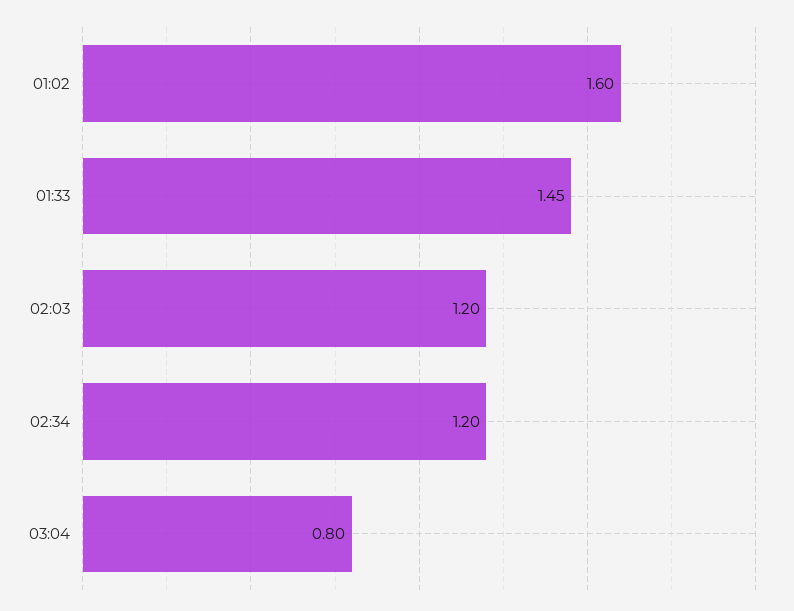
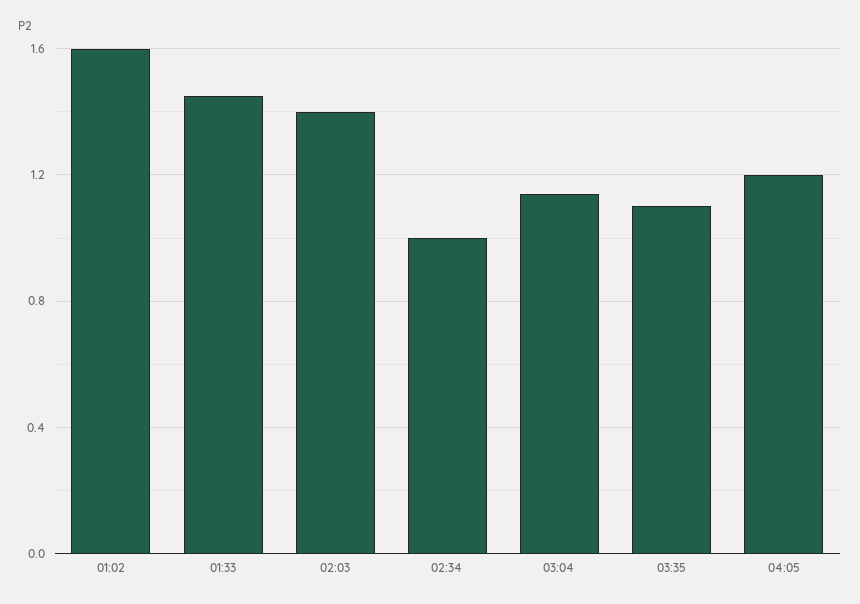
02:03: 1.2 -> 1.4
02:34: 1.2 -> 1
03:04: 0.8 -> 1.15
03:35: none -> 1.1
04:05: none -> 1.2

